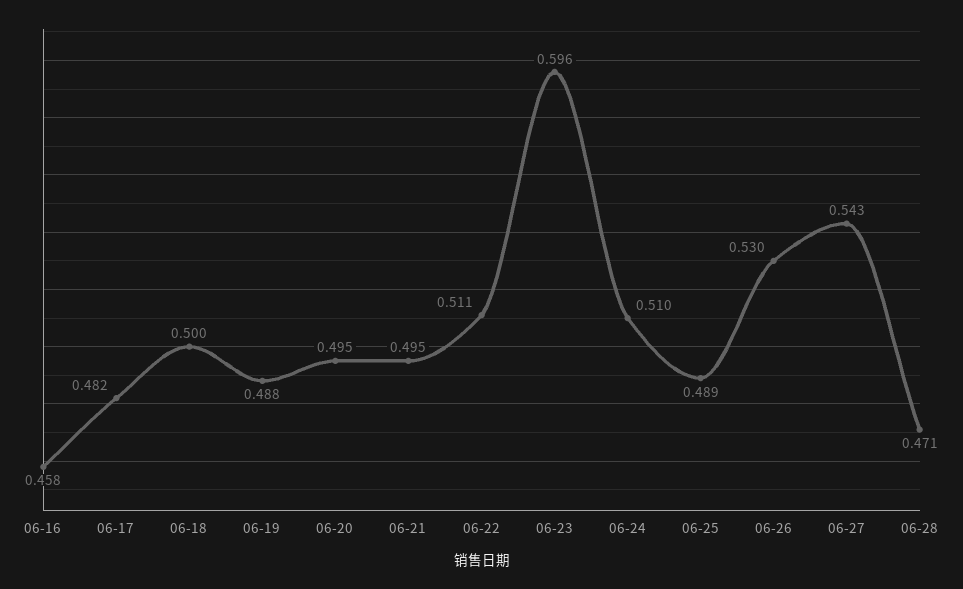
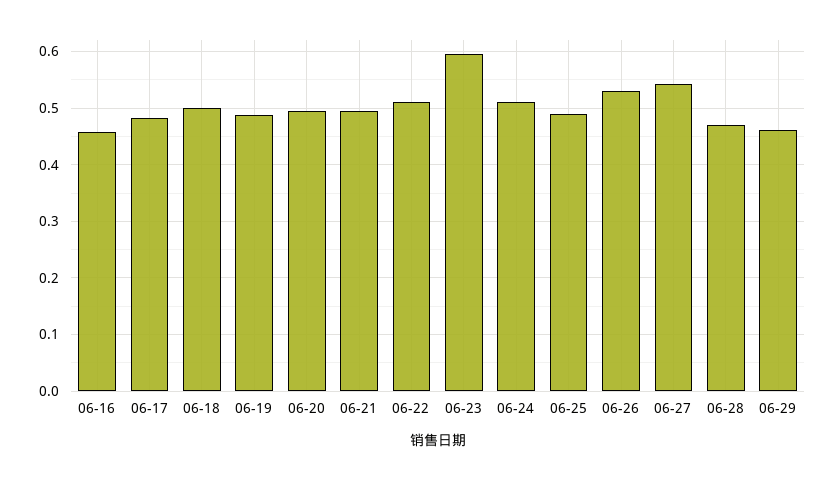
06-29: none -> 0.46

